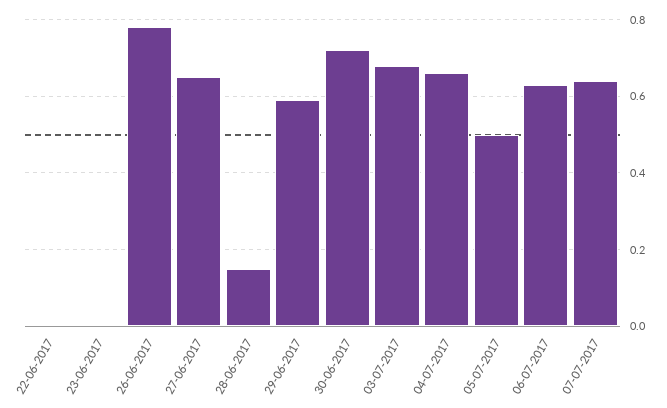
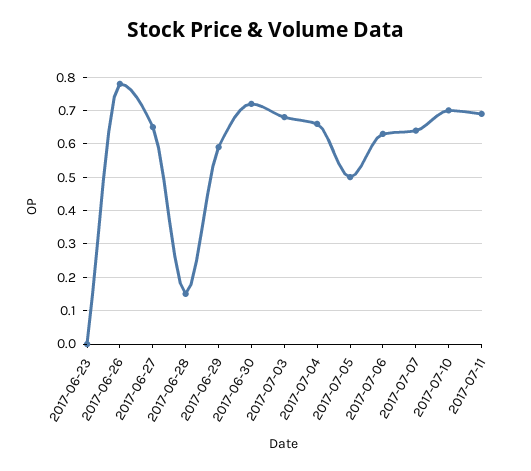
22-06-2017: 0 -> none
2017-07-10: none -> 0.7
2017-07-11: none -> 0.7

